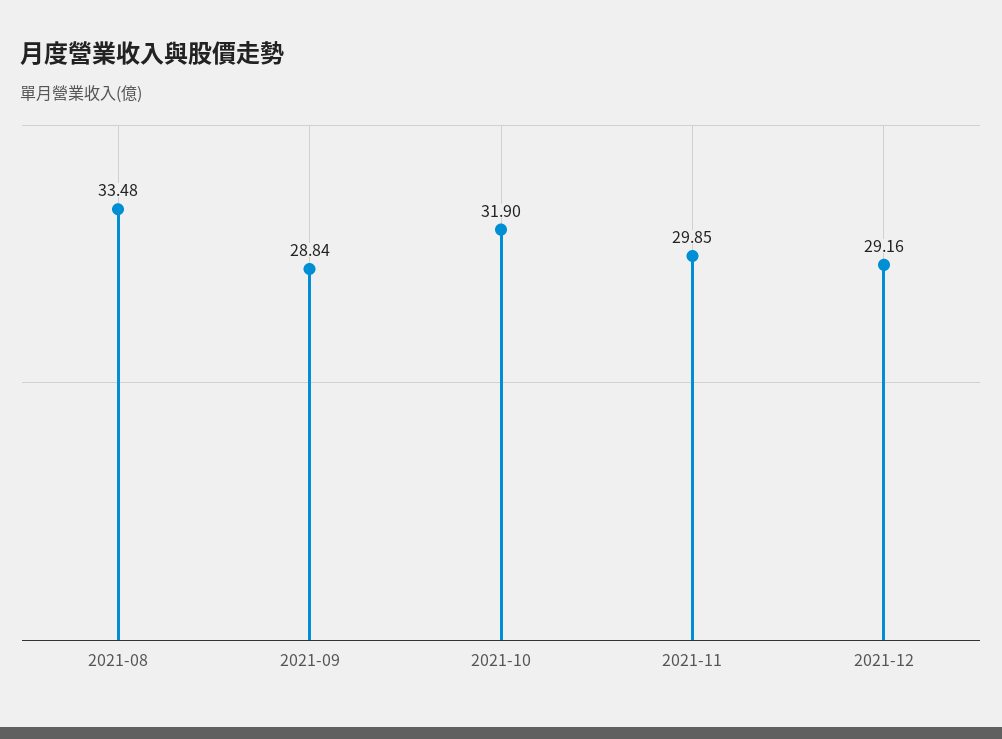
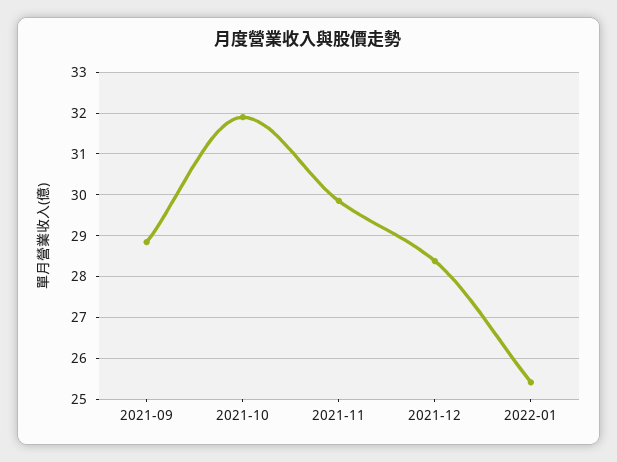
2021-08: 33.48 -> none
2021-12: 29.16 -> 28.4
2022-01: none -> 25.4

